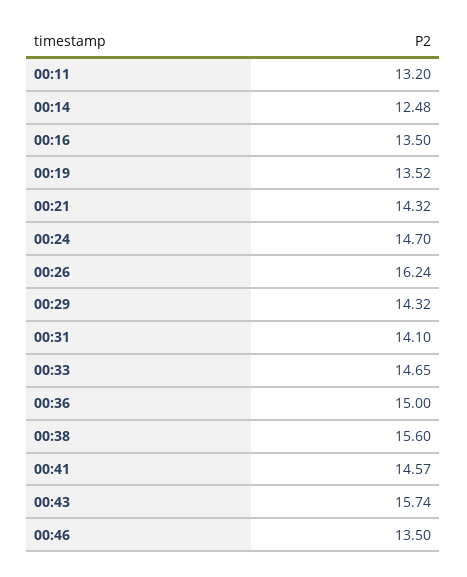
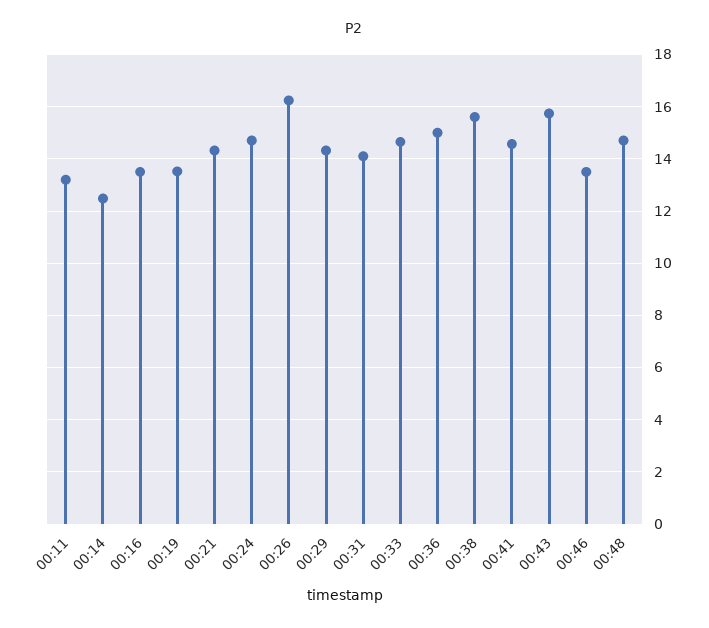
00:48: none -> 14.75

